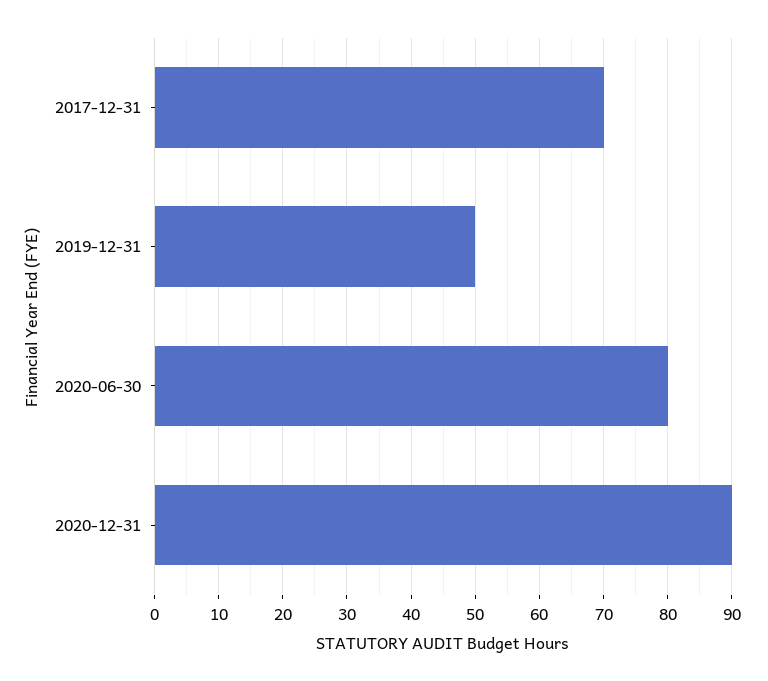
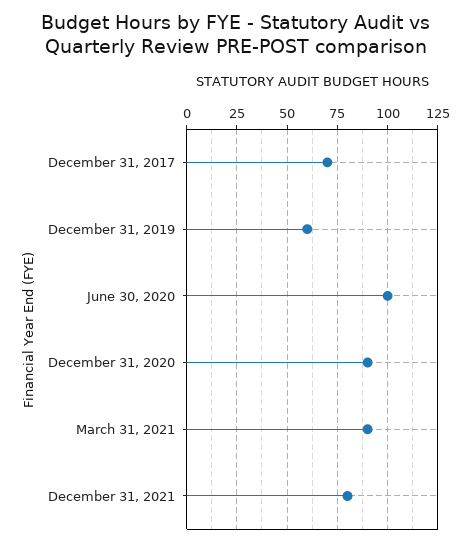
2019-12-31: 50 -> 60
2020-06-30: 80 -> 100
March 31, 2021: none -> 90
December 31, 2021: none -> 80

